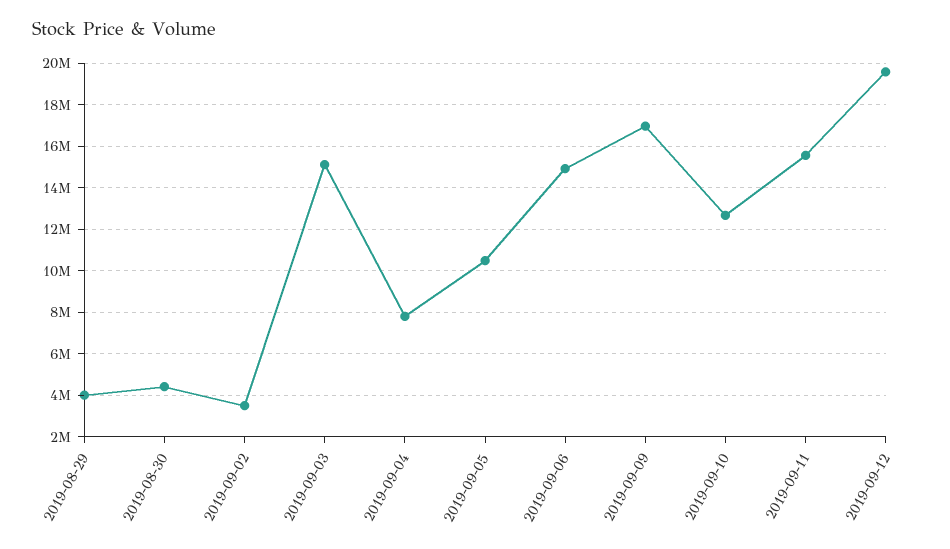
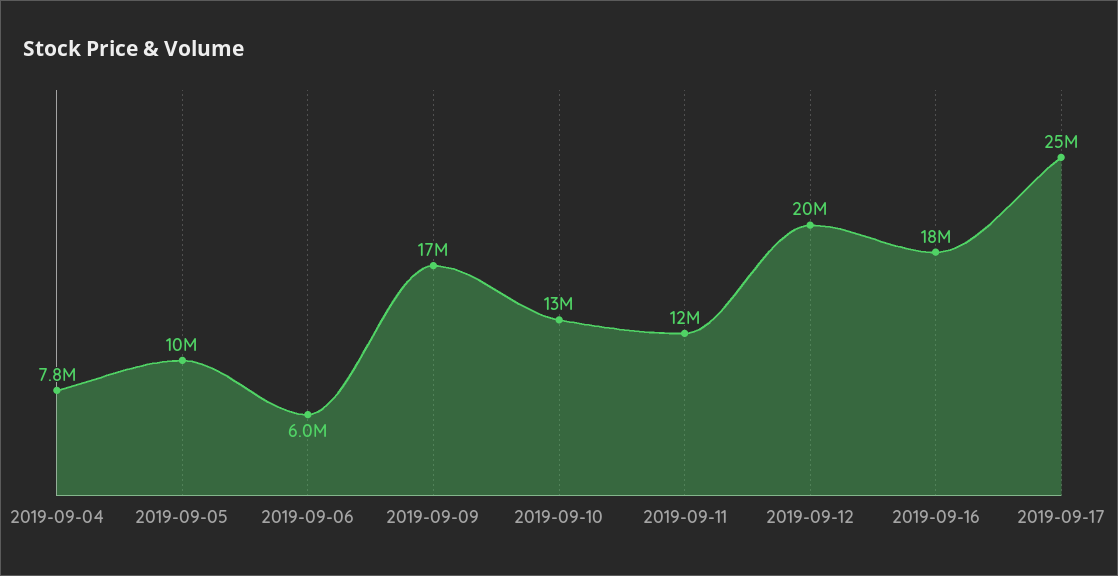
2019-08-29: 4000000 -> none
2019-08-30: 4500000 -> none
2019-09-02: 3500000 -> none
2019-09-03: 15000000 -> none
2019-09-06: 15000000 -> 6000000
2019-09-11: 15500000 -> 12000000
2019-09-16: none -> 18000000
2019-09-17: none -> 25000000

